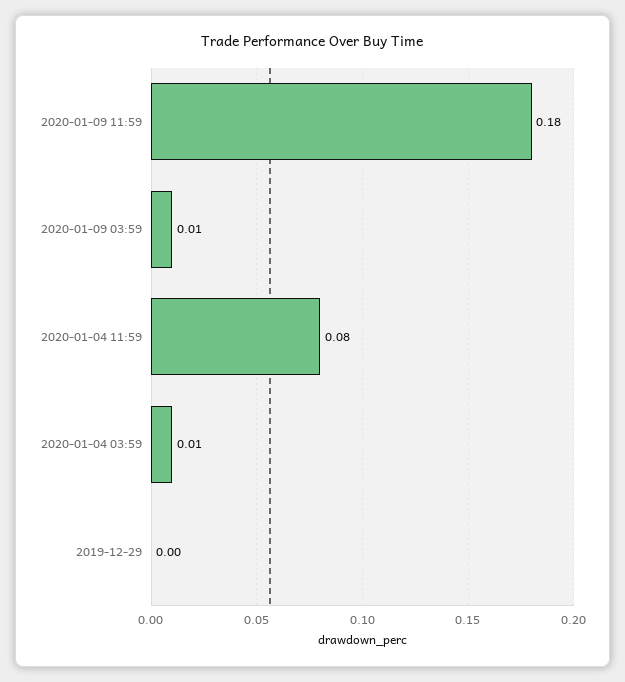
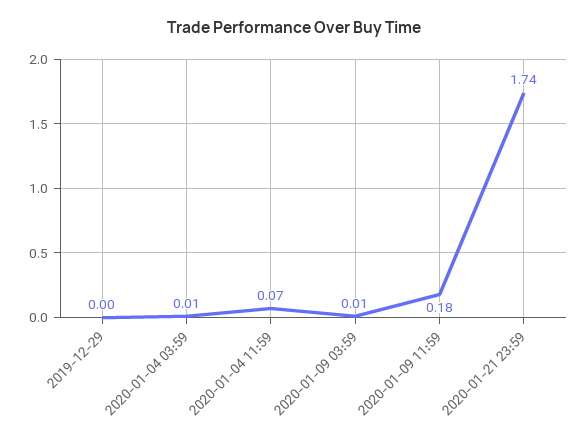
2020-01-04 11:59: 0.08 -> 0.07
2020-01-21 23:59: none -> 1.74

